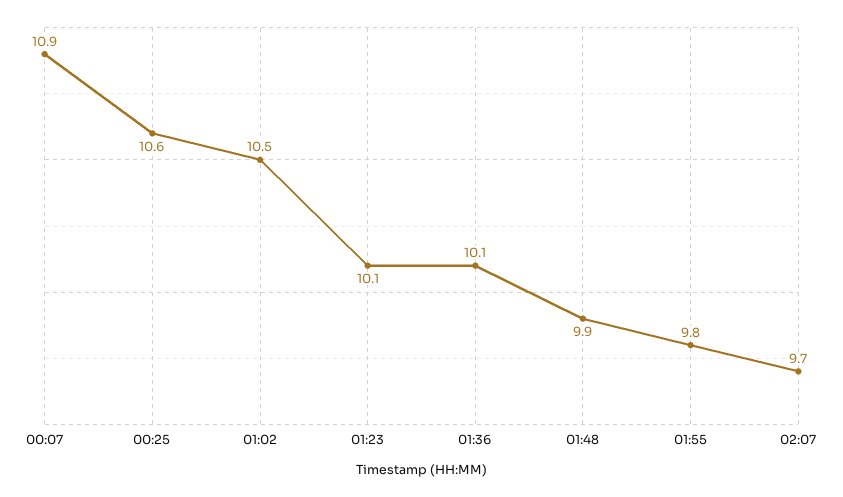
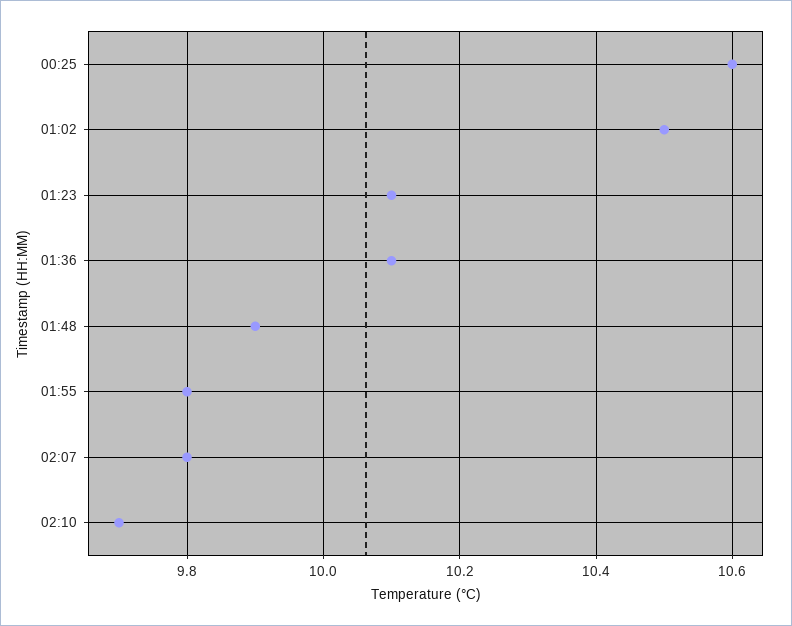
00:07: 10.9 -> none
02:07: 9.7 -> 9.8
02:10: none -> 9.7

